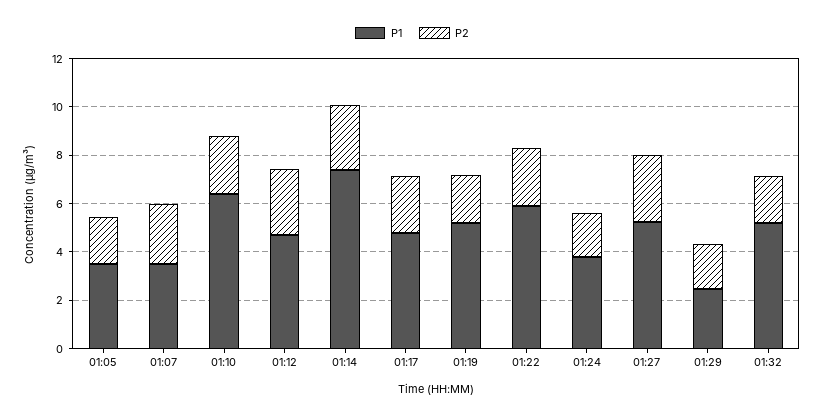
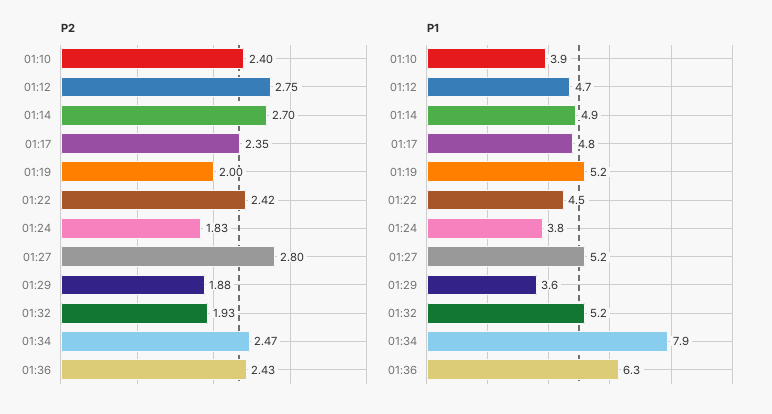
P1, 01:05: 3.5 -> none
P2, 01:05: 2 -> none
P1, 01:07: 3.5 -> none
P2, 01:07: 2.5 -> none
P1, 01:10: 6.5 -> 3.9
P1, 01:14: 7.5 -> 4.9
P1, 01:22: 6 -> 4.5
P1, 01:29: 2.5 -> 3.6
P2, 01:34: none -> 2.47
P2, 01:36: none -> 2.43
P1, 01:34: none -> 7.9
P1, 01:36: none -> 6.3

